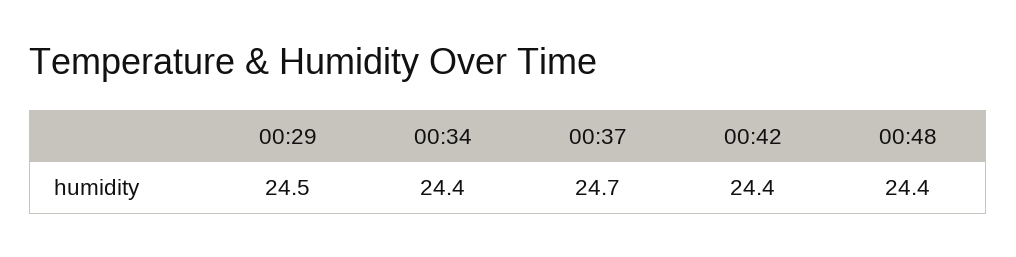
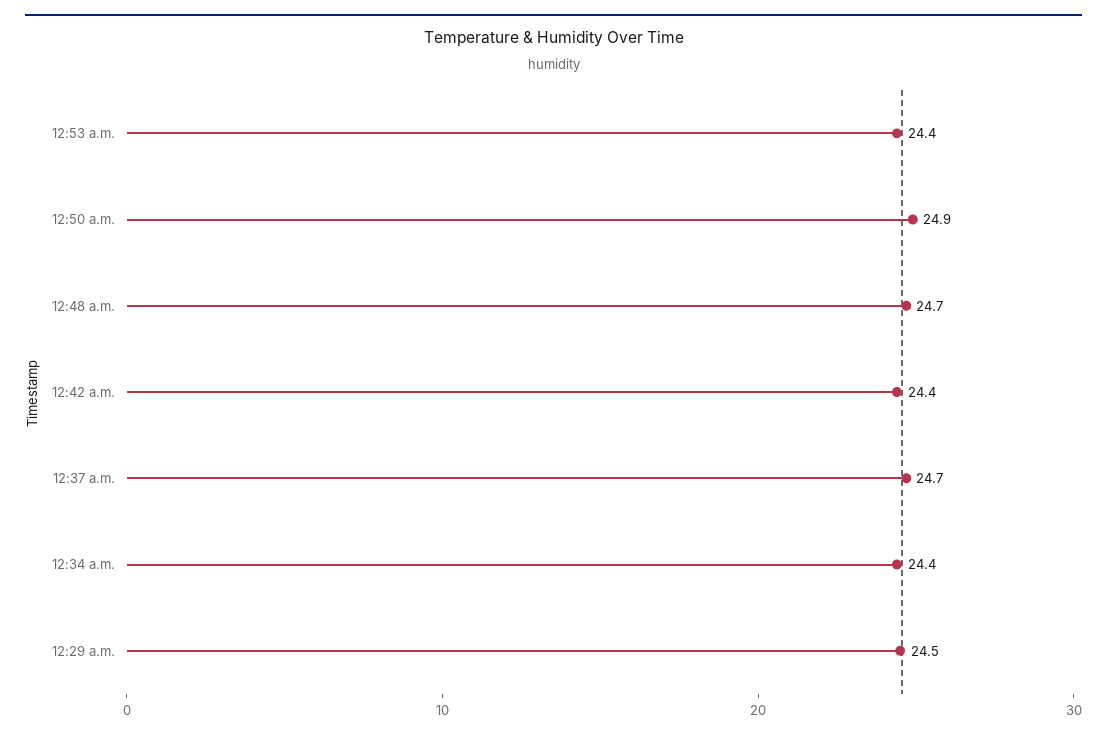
00:48: 24.4 -> 24.7
12:53 a.m.: none -> 24.4
12:50 a.m.: none -> 24.9

